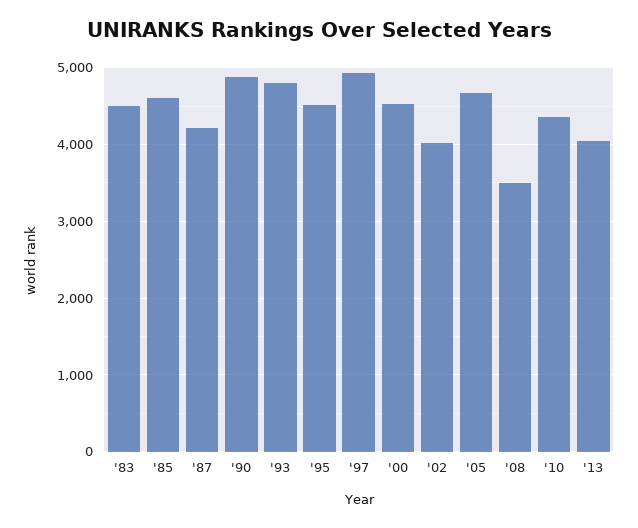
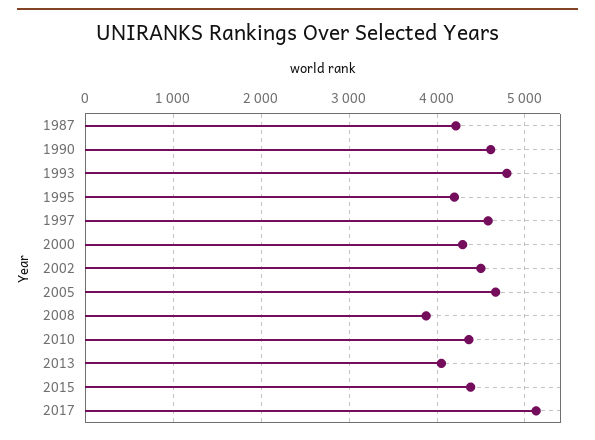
'83: 4500 -> none
'85: 4600 -> none
'90: 4900 -> 4600
'95: 4500 -> 4200
'97: 4900 -> 4600
'00: 4500 -> 4300
'02: 4000 -> 4500
'08: 3500 -> 3900
2015: none -> 4400
2017: none -> 5100

